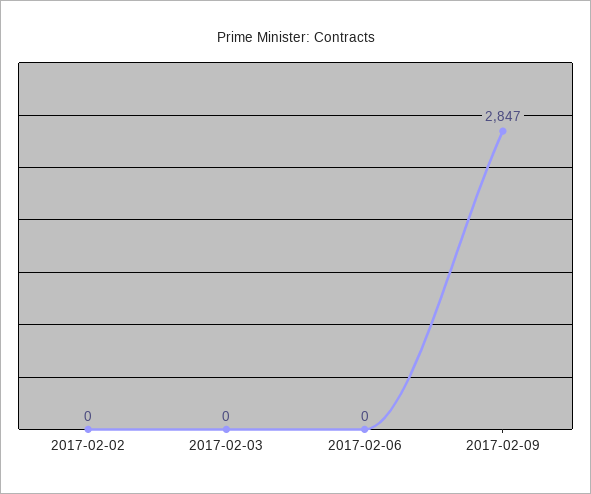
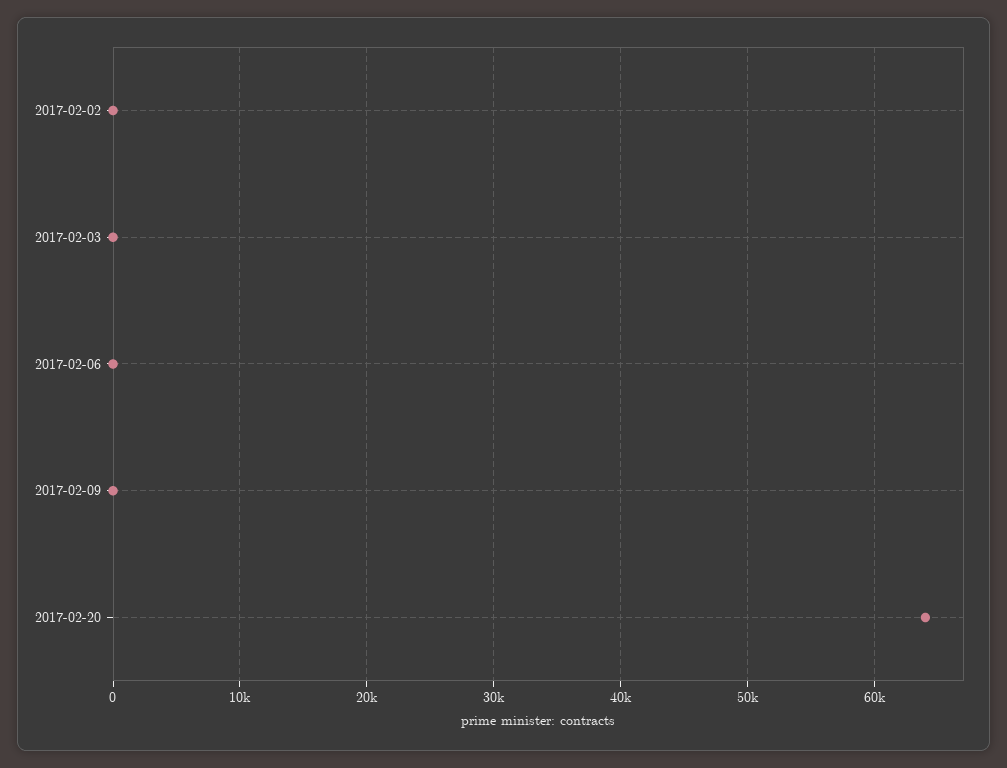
2017-02-09: 2847 -> 0
2017-02-20: none -> 64000

